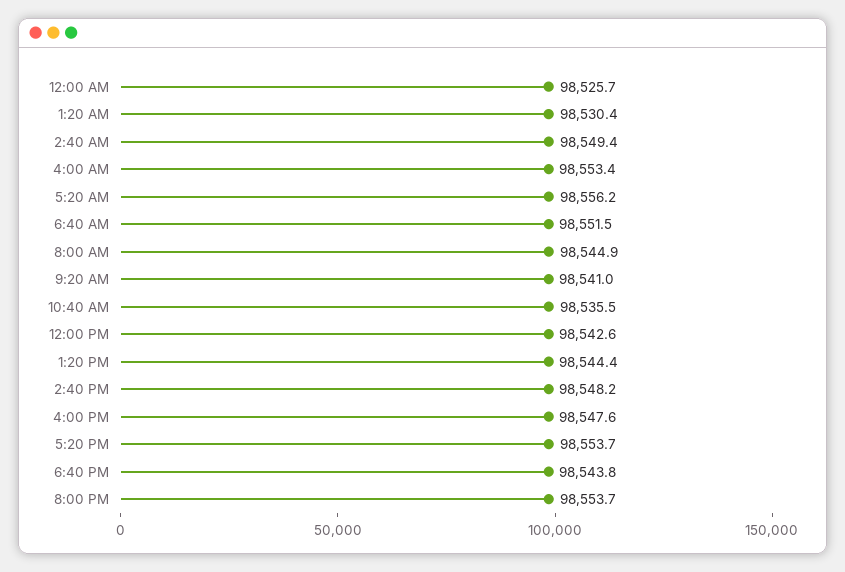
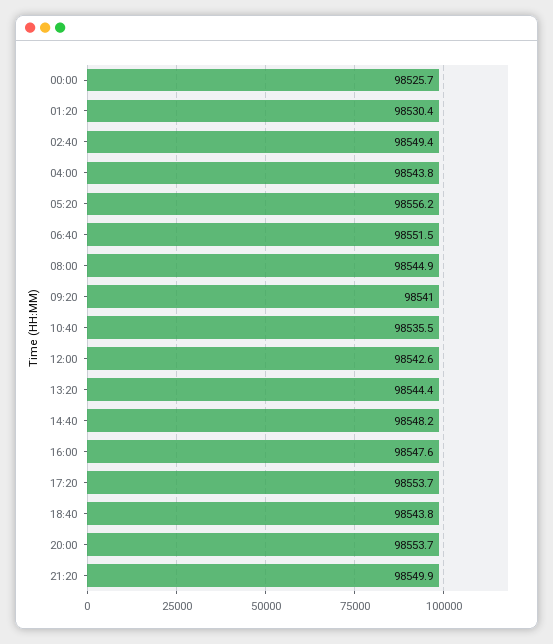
4:00 AM: 98553.4 -> 98543.8
21:20: none -> 98549.9

